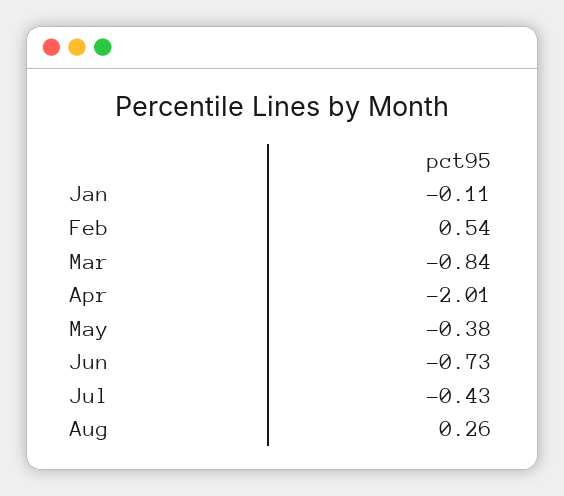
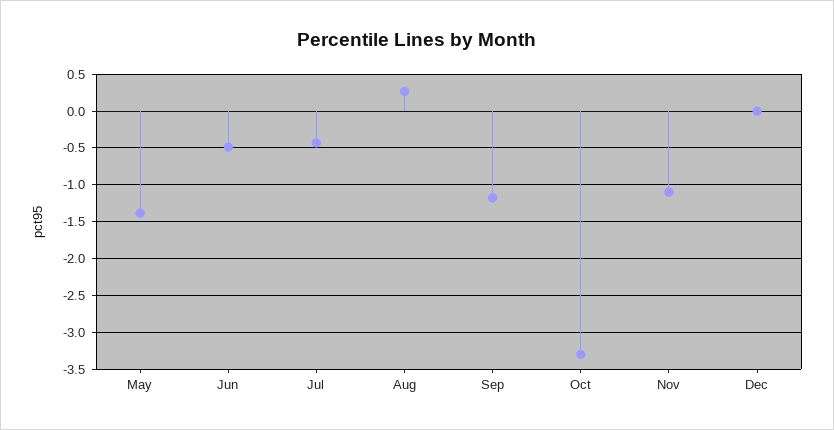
Jan: -0.11 -> none
Feb: 0.54 -> none
Mar: -0.84 -> none
Apr: -2.01 -> none
May: -0.38 -> -1.4
Jun: -0.73 -> -0.5
Sep: none -> -1.2
Oct: none -> -3.3
Nov: none -> -1.1
Dec: none -> 0

